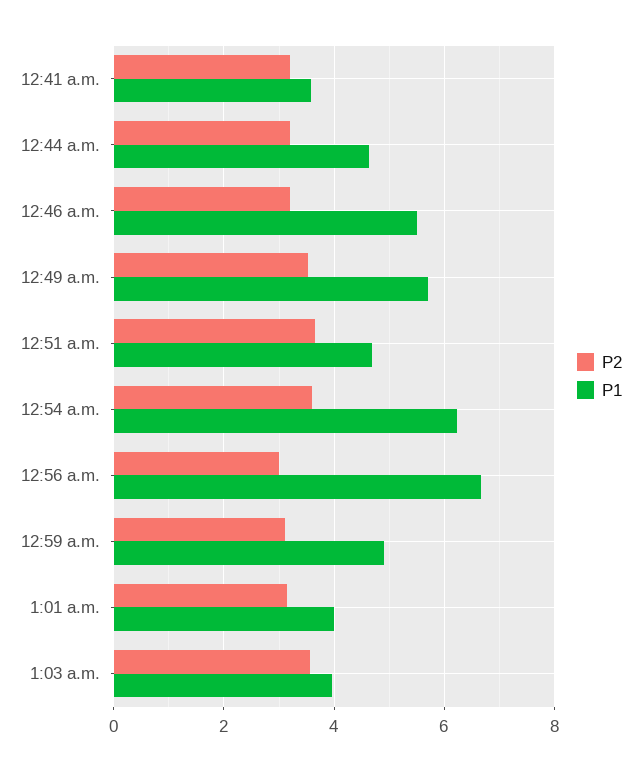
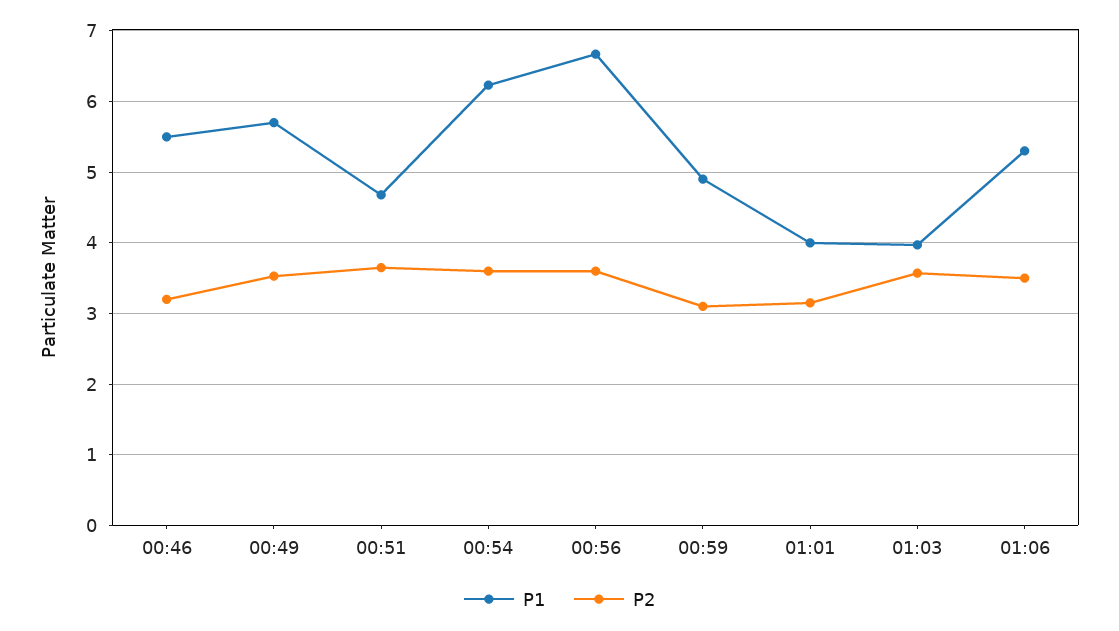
P2, 12:41 a.m.: 3.2 -> none
P1, 12:41 a.m.: 3.6 -> none
P2, 12:44 a.m.: 3.2 -> none
P1, 12:44 a.m.: 4.6 -> none
P2, 12:56 a.m.: 3 -> 3.6
P1, 01:06: none -> 5.3
P2, 01:06: none -> 3.5

